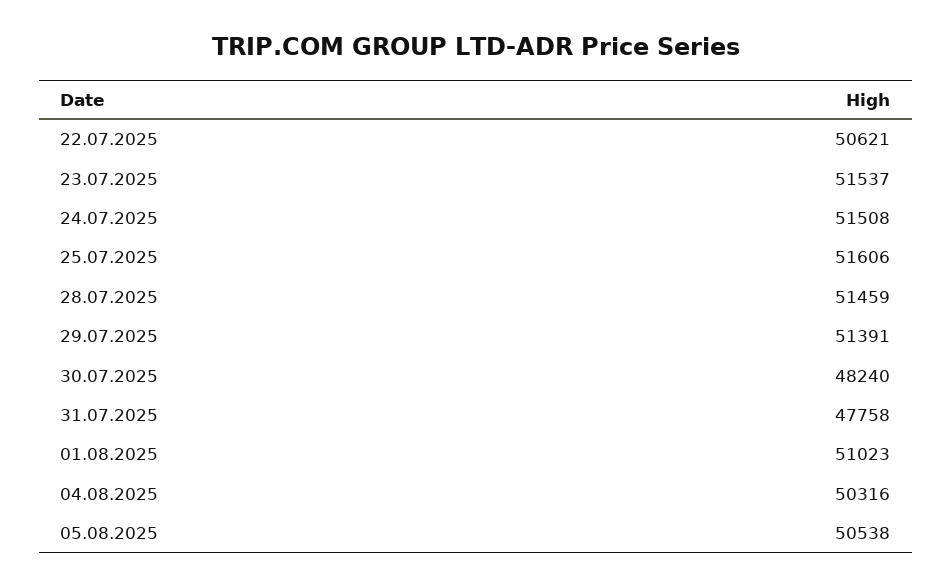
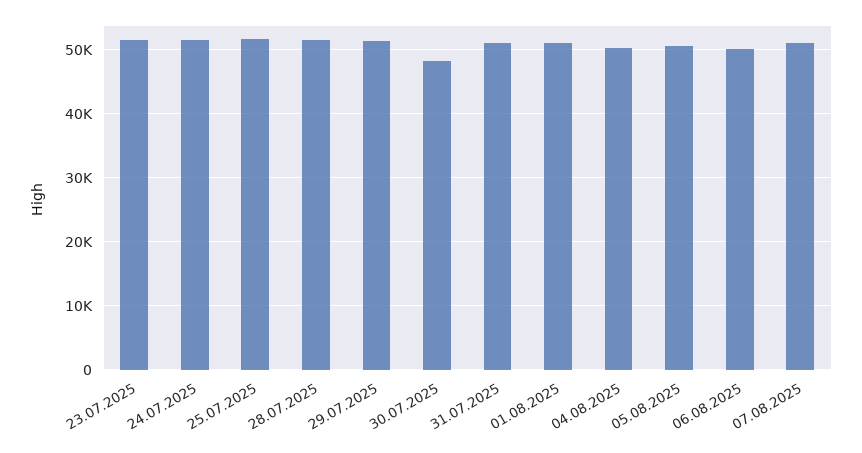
22.07.2025: 50621 -> none
31.07.2025: 47758 -> 51000
06.08.2025: none -> 50000
07.08.2025: none -> 51000

